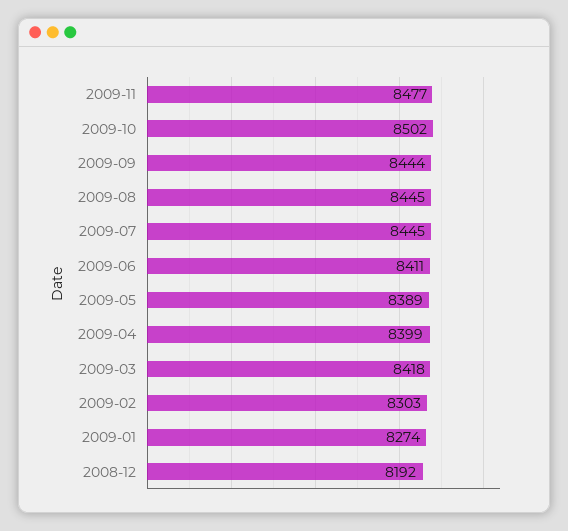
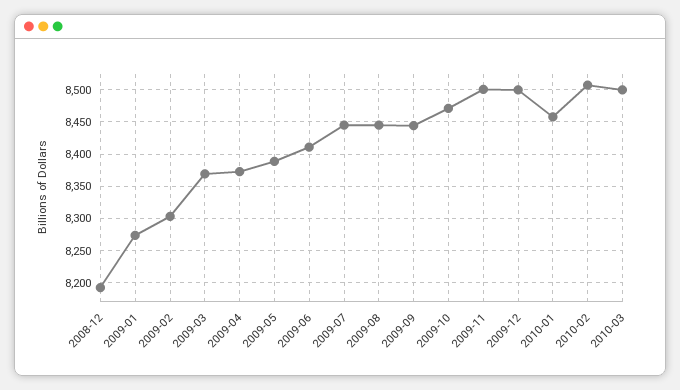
2009-11: 8477 -> 8500
2009-10: 8502 -> 8470
2009-04: 8399 -> 8370
2009-03: 8418 -> 8370
2009-12: none -> 8500
2010-01: none -> 8460
2010-02: none -> 8510
2010-03: none -> 8500

